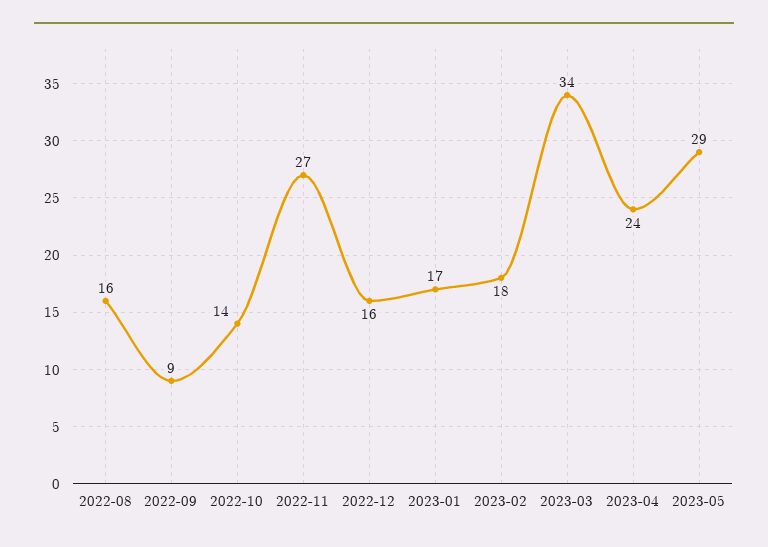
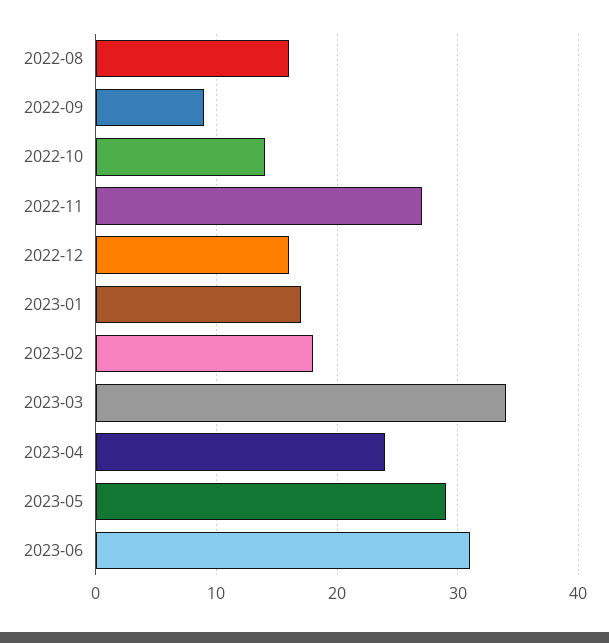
2023-06: none -> 31

